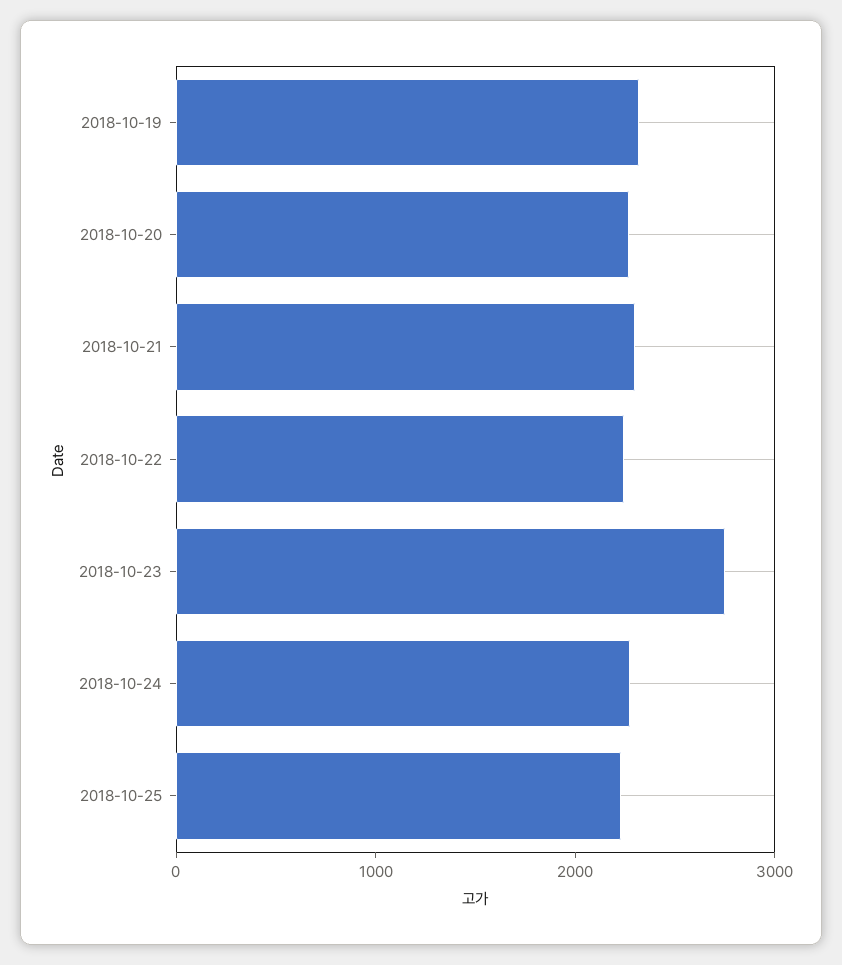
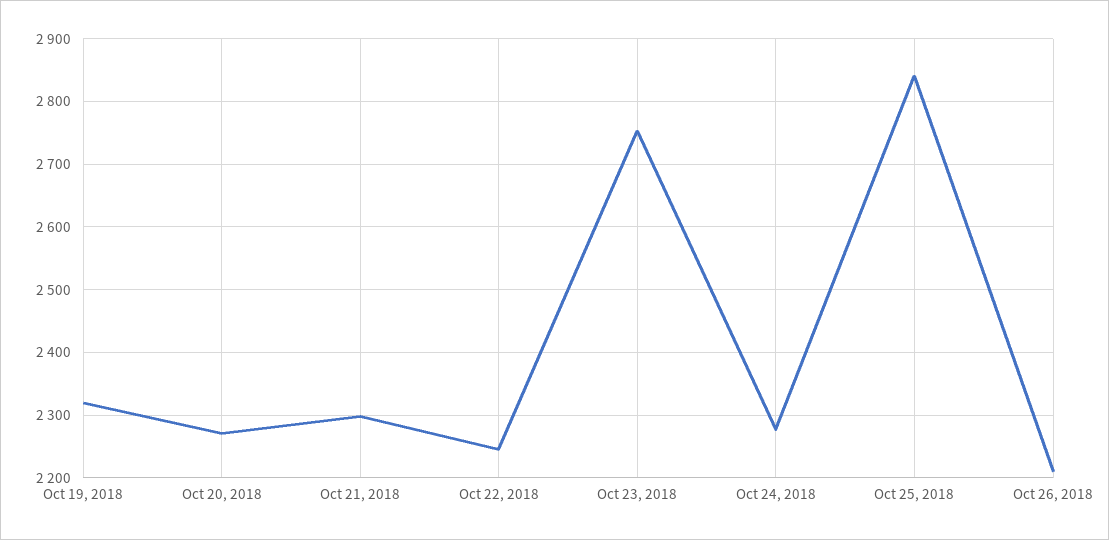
2018-10-25: 2200 -> 2840
Oct 26, 2018: none -> 2210

